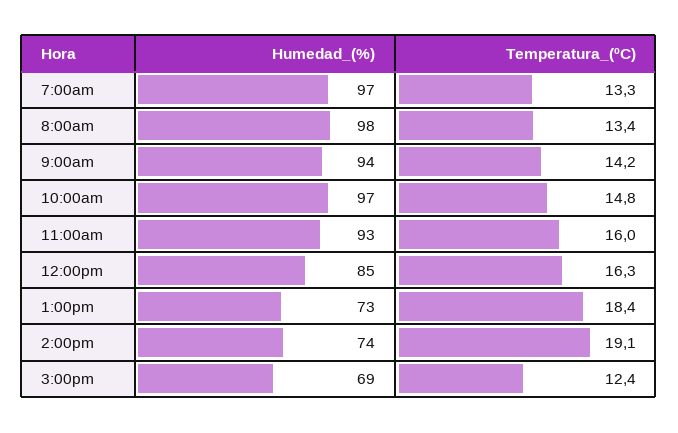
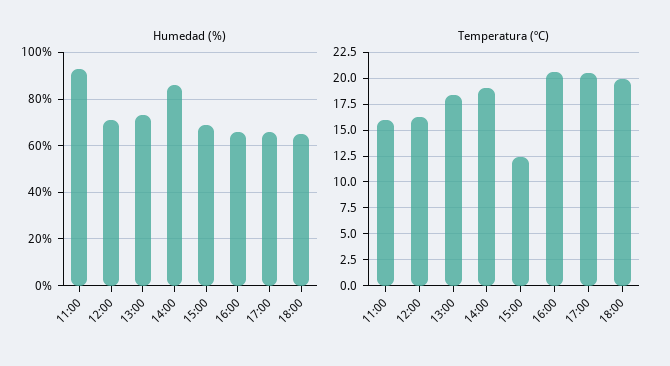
Humedad_(%), 7:00am: 97 -> none
Temperatura_(ºC), 7:00am: 13.3 -> none
Humedad_(%), 8:00am: 98 -> none
Temperatura_(ºC), 8:00am: 13.4 -> none
Humedad_(%), 9:00am: 94 -> none
Temperatura_(ºC), 9:00am: 14.2 -> none
Humedad_(%), 10:00am: 97 -> none
Temperatura_(ºC), 10:00am: 14.8 -> none
Humedad_(%), 12:00pm: 85 -> 70
Humedad_(%), 2:00pm: 74 -> 85
Humedad_(%), 16:00: none -> 65
Humedad_(%), 17:00: none -> 65
Humedad_(%), 18:00: none -> 65
Temperatura_(ºC), 16:00: none -> 20
Temperatura_(ºC), 17:00: none -> 20
Temperatura_(ºC), 18:00: none -> 20

